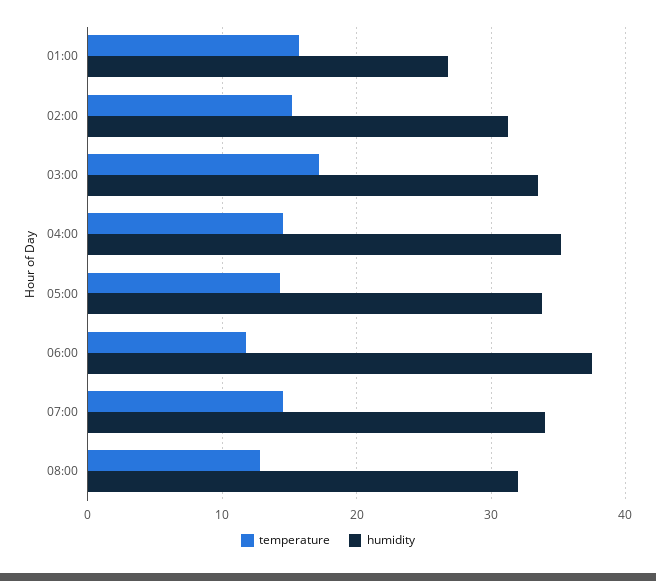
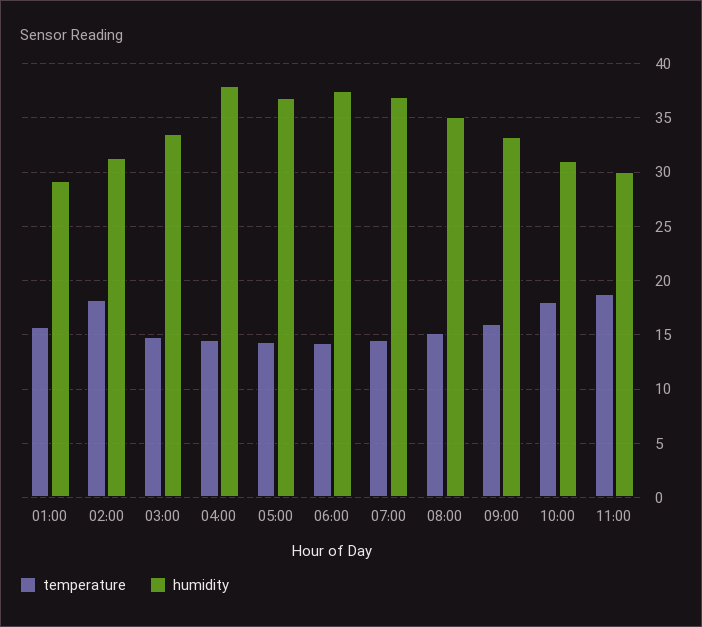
humidity, 01:00: 27 -> 29
temperature, 02:00: 15 -> 18
temperature, 03:00: 17 -> 15
humidity, 04:00: 35 -> 38
humidity, 05:00: 34 -> 37
temperature, 06:00: 12 -> 14
humidity, 07:00: 34 -> 37
temperature, 08:00: 13 -> 15
humidity, 08:00: 32 -> 35
temperature, 09:00: none -> 16
humidity, 09:00: none -> 33
temperature, 10:00: none -> 18
humidity, 10:00: none -> 31
temperature, 11:00: none -> 19
humidity, 11:00: none -> 30

